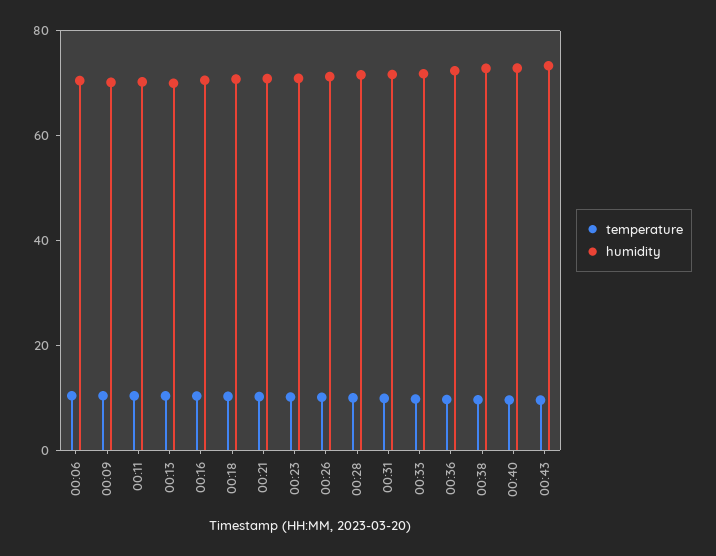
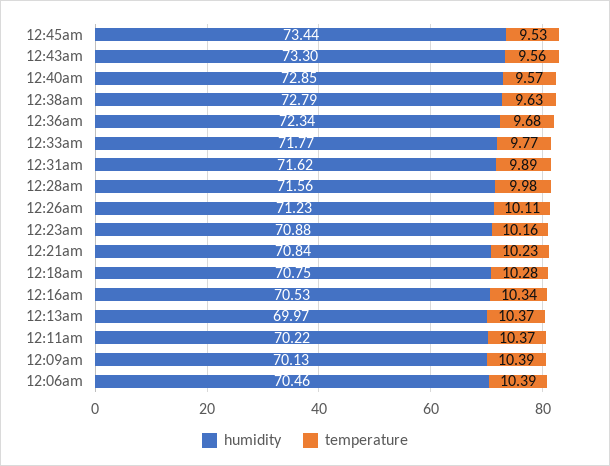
humidity, 12:45am: none -> 73.44
temperature, 12:45am: none -> 9.53

